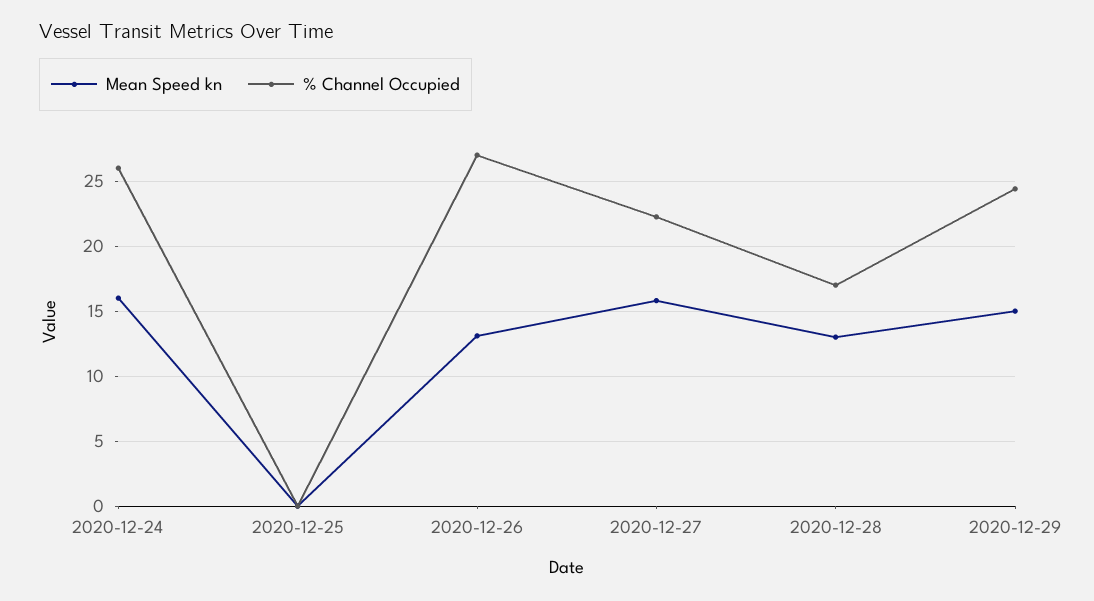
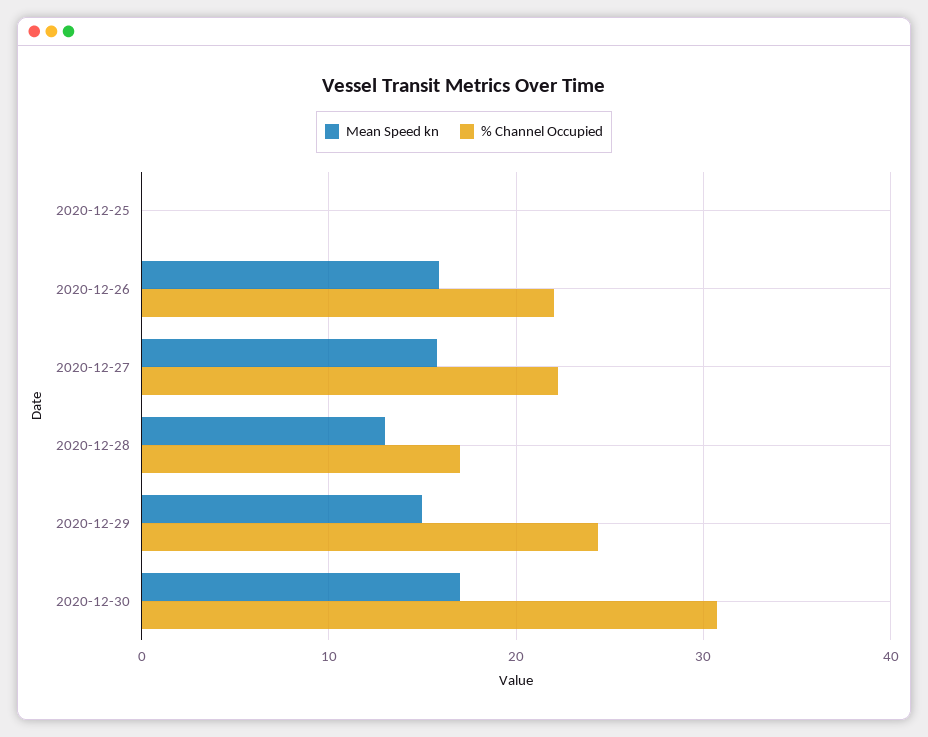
Mean Speed kn, 2020-12-24: 16 -> none
% Channel Occupied, 2020-12-24: 26 -> none
Mean Speed kn, 2020-12-26: 13 -> 16
% Channel Occupied, 2020-12-26: 27 -> 22
Mean Speed kn, 2020-12-30: none -> 17
% Channel Occupied, 2020-12-30: none -> 31

